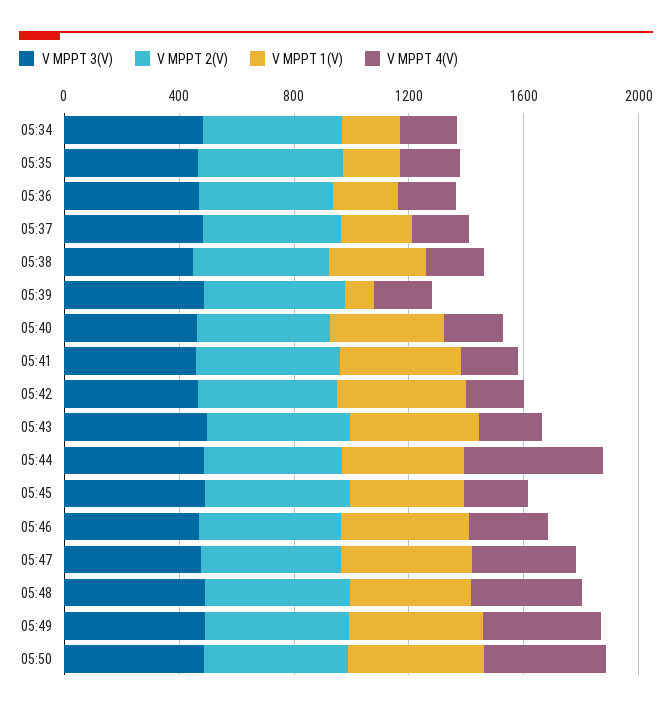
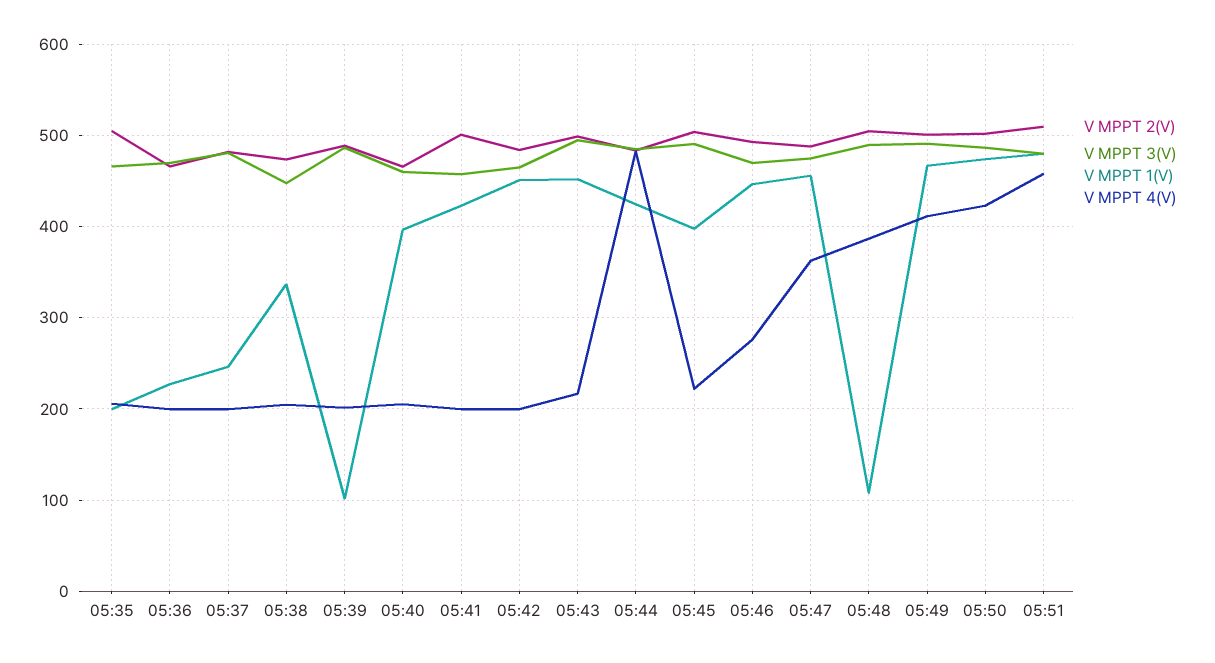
V MPPT 3(V), 05:34: 500 -> none
V MPPT 2(V), 05:34: 500 -> none
V MPPT 1(V), 05:34: 200 -> none
V MPPT 4(V), 05:34: 200 -> none
V MPPT 1(V), 05:48: 400 -> 110
V MPPT 2(V), 05:51: none -> 510
V MPPT 3(V), 05:51: none -> 480
V MPPT 1(V), 05:51: none -> 480
V MPPT 4(V), 05:51: none -> 460

